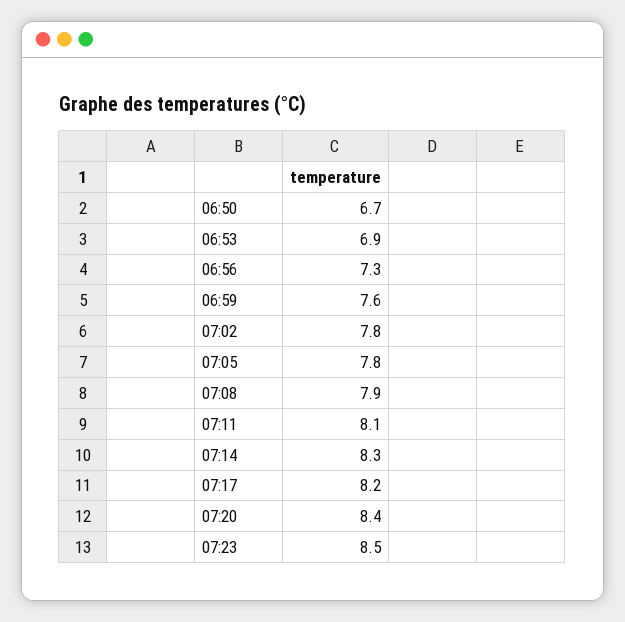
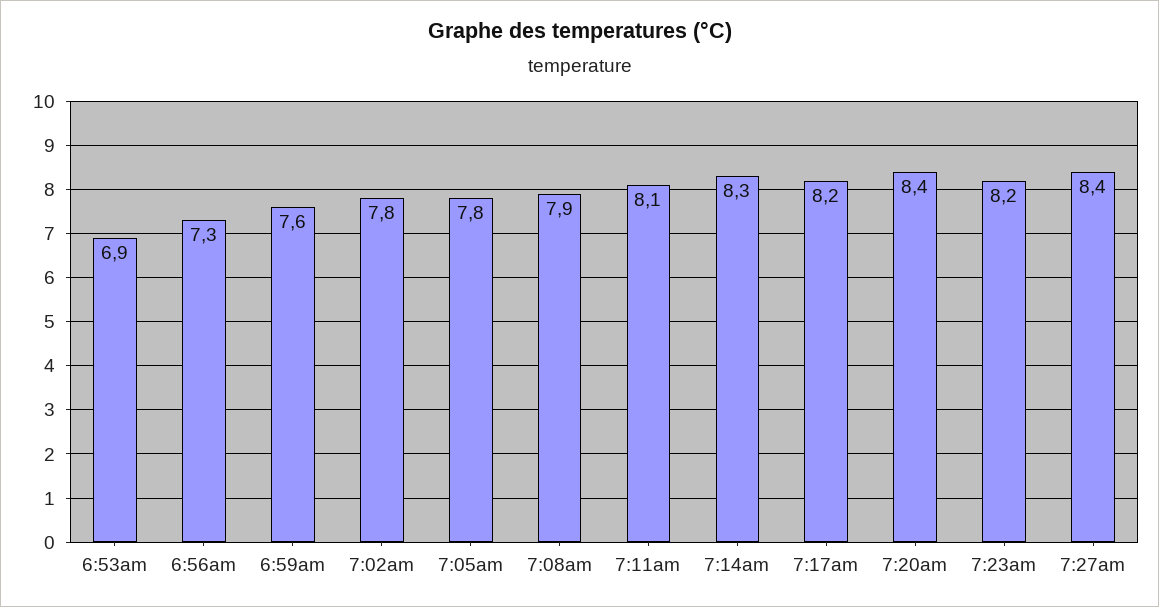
06:50: 6.7 -> none
07:23: 8.5 -> 8.2
7:27am: none -> 8.4

